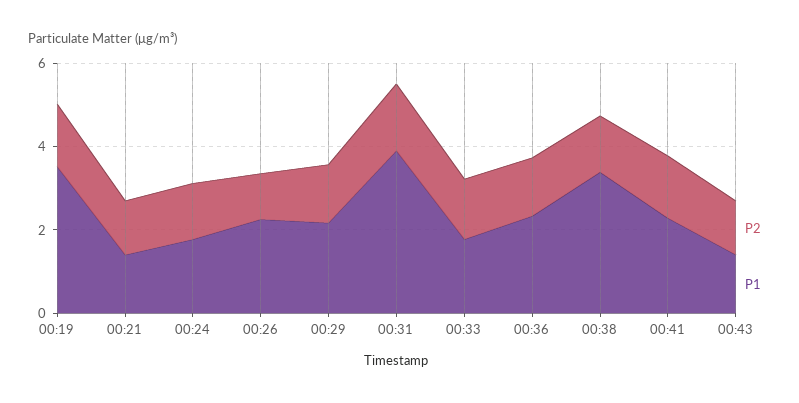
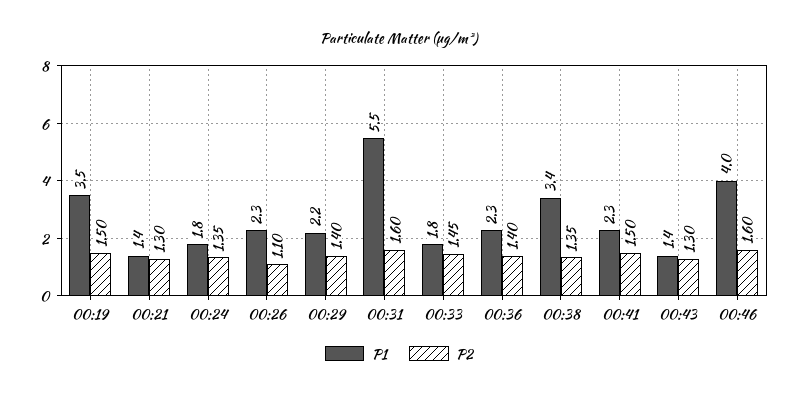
P1, 00:31: 4 -> 5.5
P1, 00:46: none -> 4
P2, 00:46: none -> 1.6

